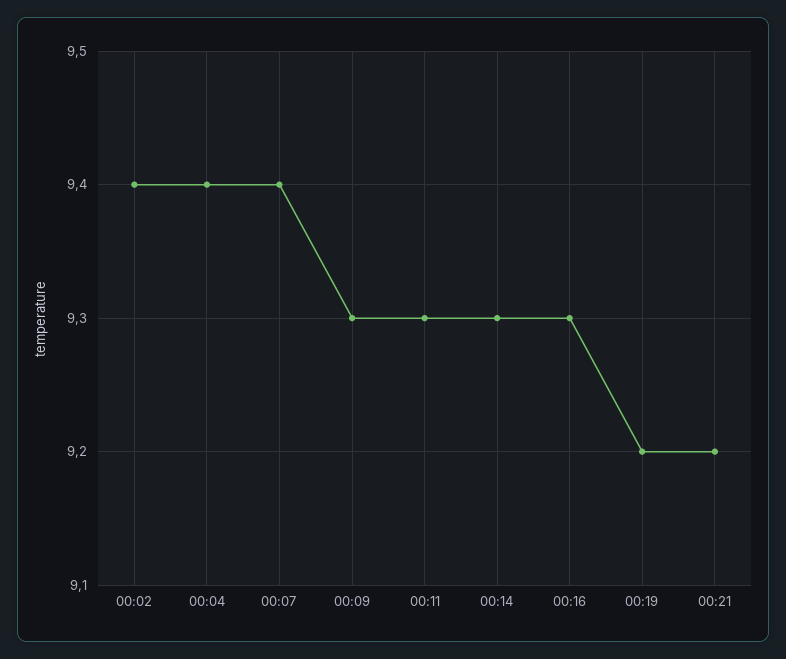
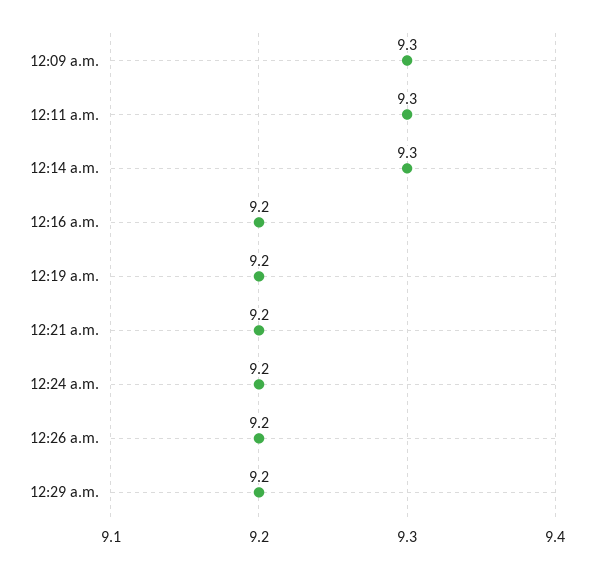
00:02: 9.4 -> none
00:04: 9.4 -> none
00:07: 9.4 -> none
00:16: 9.3 -> 9.2
12:24 a.m.: none -> 9.2
12:26 a.m.: none -> 9.2
12:29 a.m.: none -> 9.2

